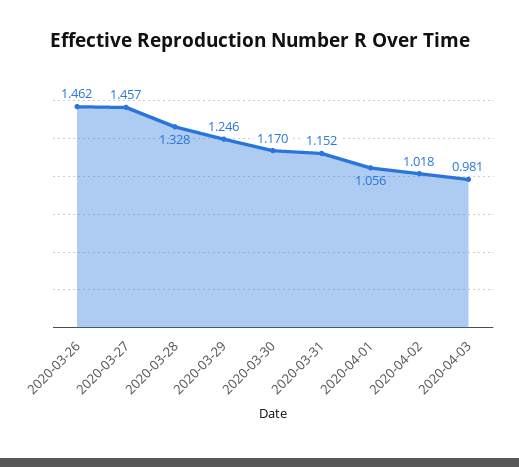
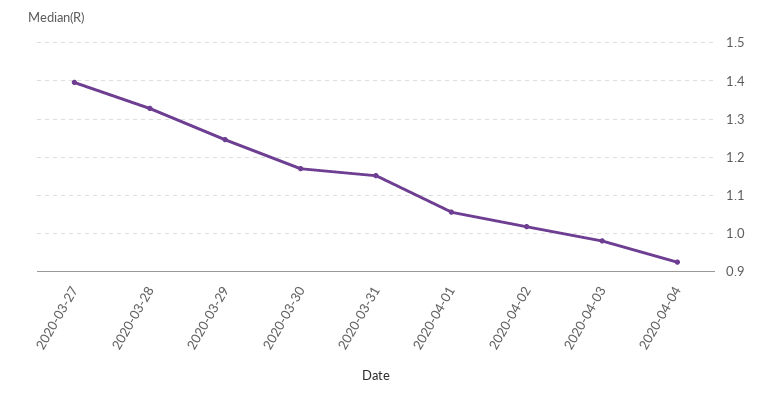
2020-03-26: 1.462 -> none
2020-03-27: 1.457 -> 1.4
2020-04-04: none -> 0.92

